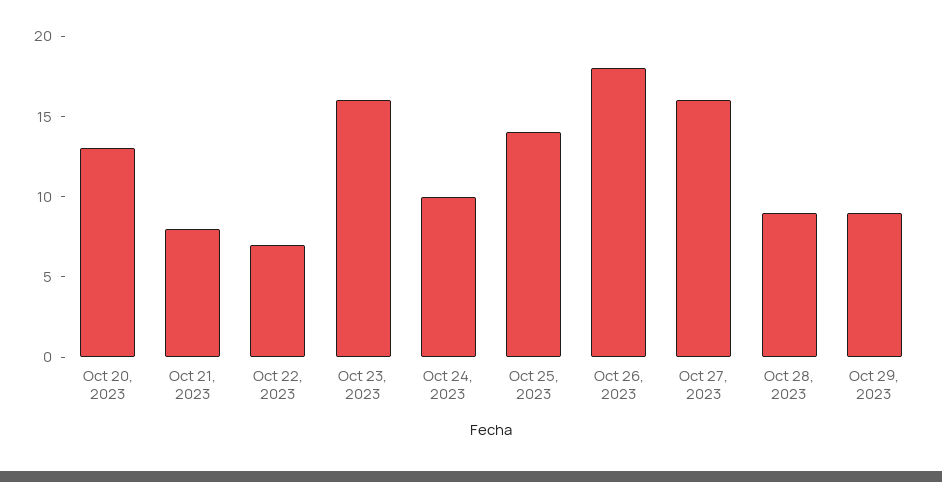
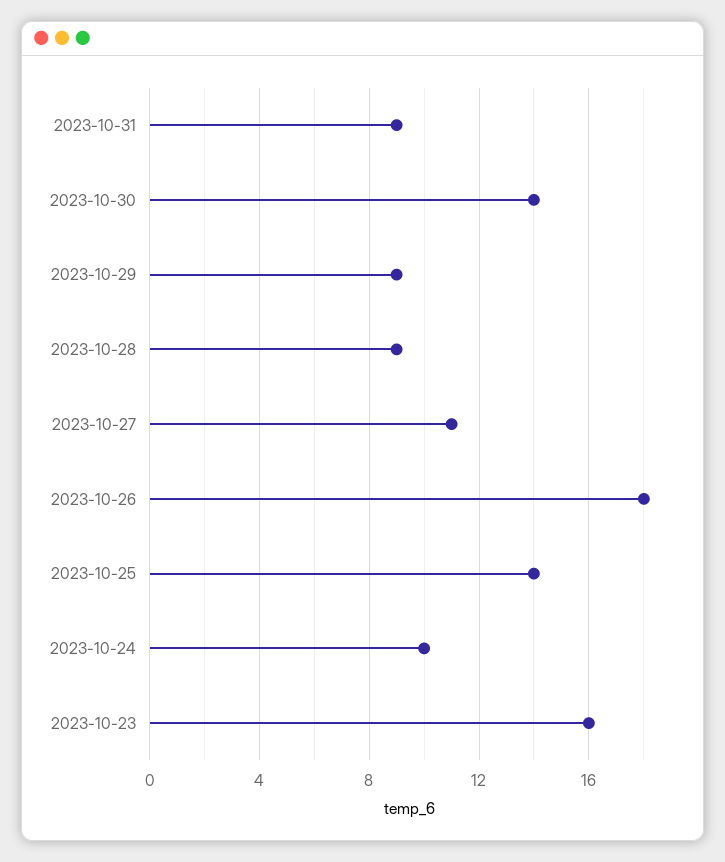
Oct 20, 2023: 13 -> none
Oct 21, 2023: 8 -> none
Oct 22, 2023: 7 -> none
Oct 27, 2023: 16 -> 11
2023-10-31: none -> 9
2023-10-30: none -> 14

